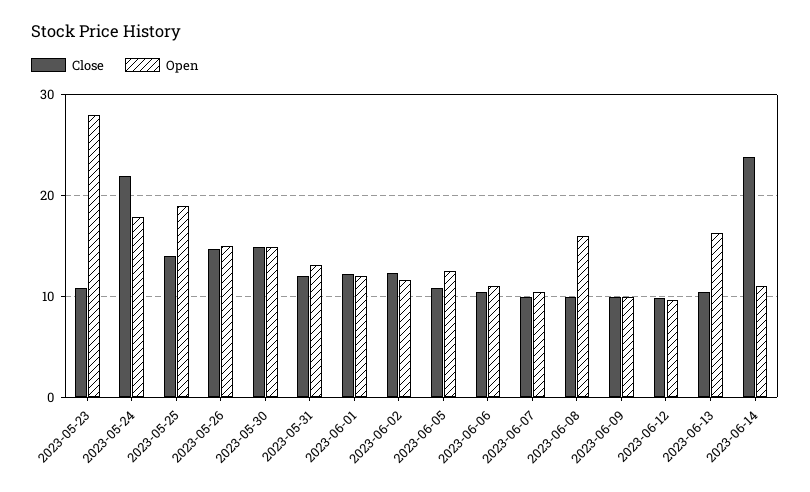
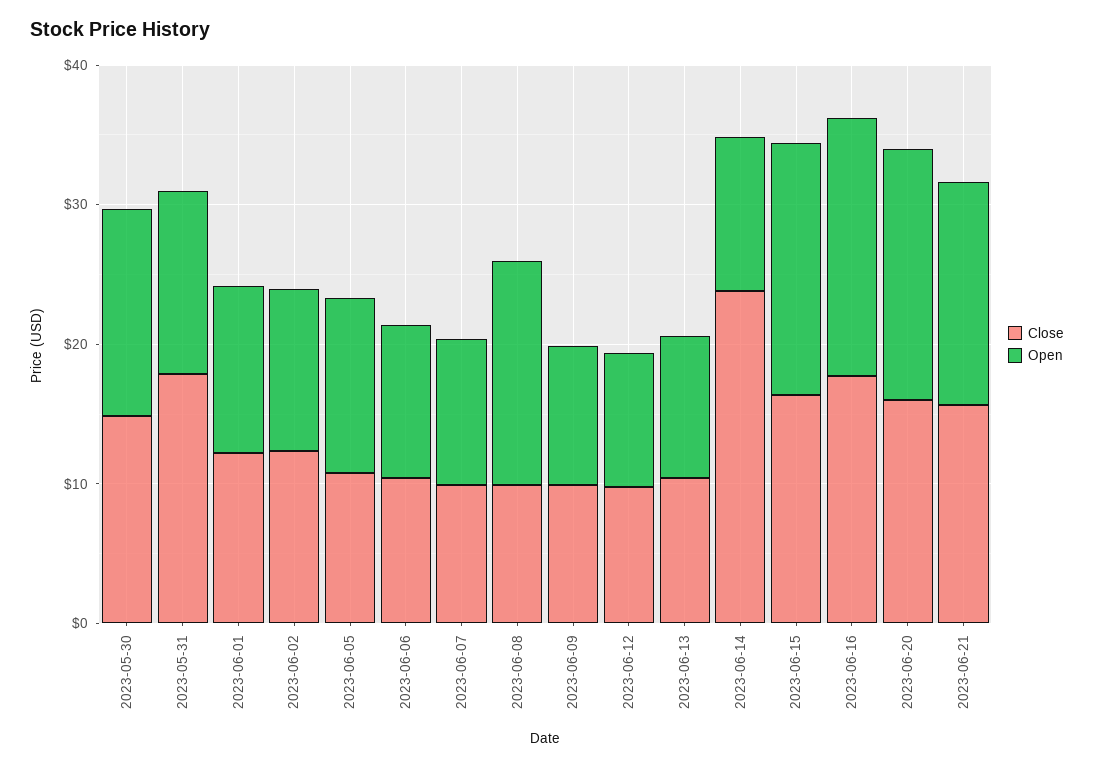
Close, 2023-05-23: 11 -> none
Open, 2023-05-23: 28 -> none
Close, 2023-05-24: 22 -> none
Open, 2023-05-24: 18 -> none
Close, 2023-05-25: 14 -> none
Open, 2023-05-25: 19 -> none
Close, 2023-05-26: 15 -> none
Open, 2023-05-26: 15 -> none
Close, 2023-05-31: 12 -> 18
Open, 2023-06-13: 16 -> 10
Close, 2023-06-15: none -> 16
Open, 2023-06-15: none -> 18
Close, 2023-06-16: none -> 18
Open, 2023-06-16: none -> 18
Close, 2023-06-20: none -> 16
Open, 2023-06-20: none -> 18
Close, 2023-06-21: none -> 16
Open, 2023-06-21: none -> 16

